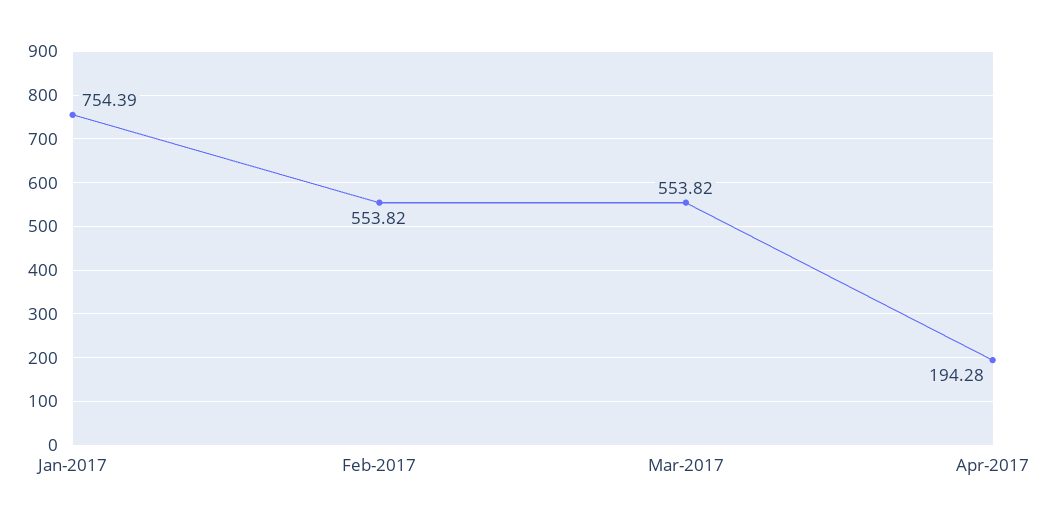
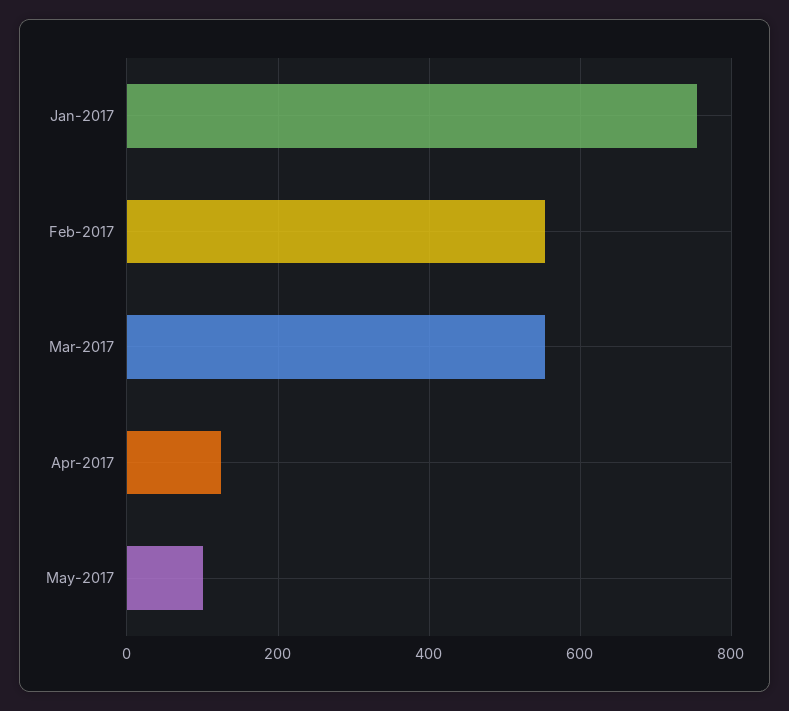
Apr-2017: 194.28 -> 120
May-2017: none -> 100

